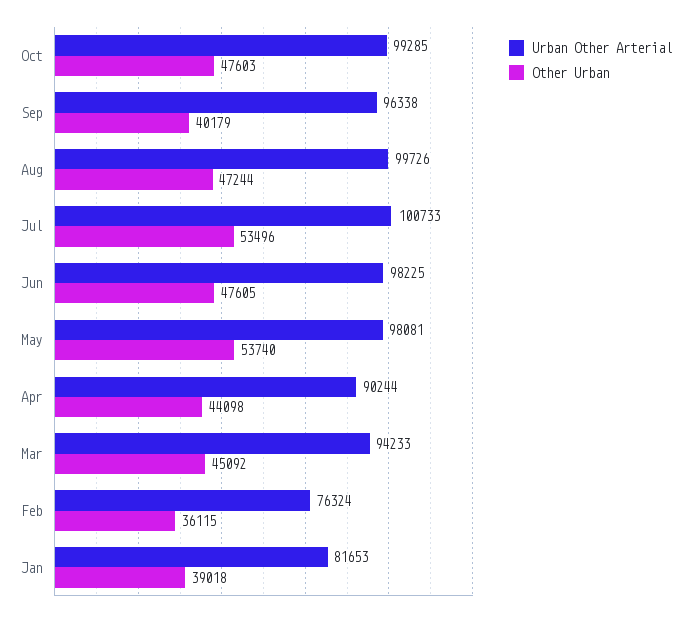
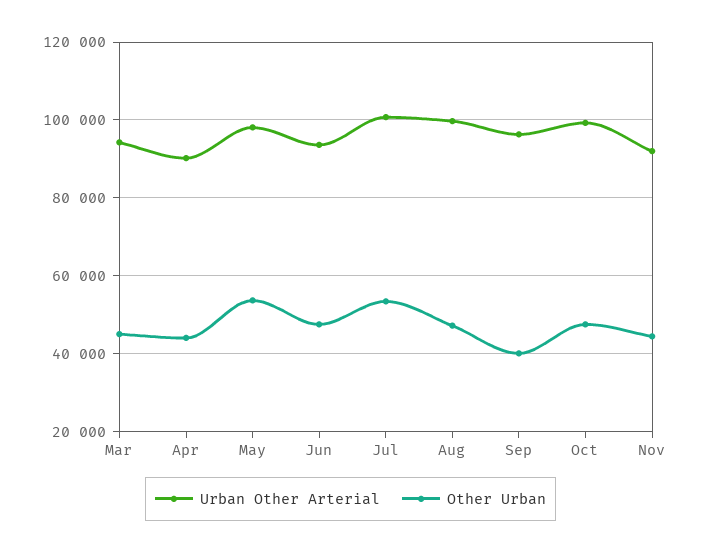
Urban Other Arterial, Jun: 98225 -> 94000
Urban Other Arterial, Feb: 76324 -> none
Other Urban, Feb: 36115 -> none
Urban Other Arterial, Jan: 81653 -> none
Other Urban, Jan: 39018 -> none
Urban Other Arterial, Nov: none -> 92000
Other Urban, Nov: none -> 44000

